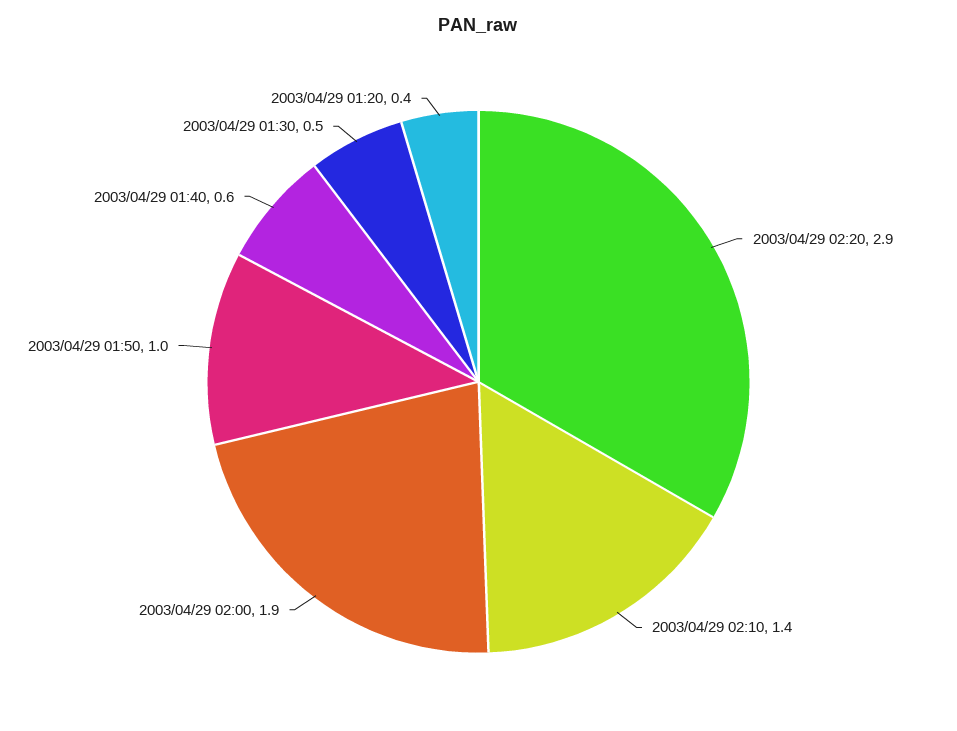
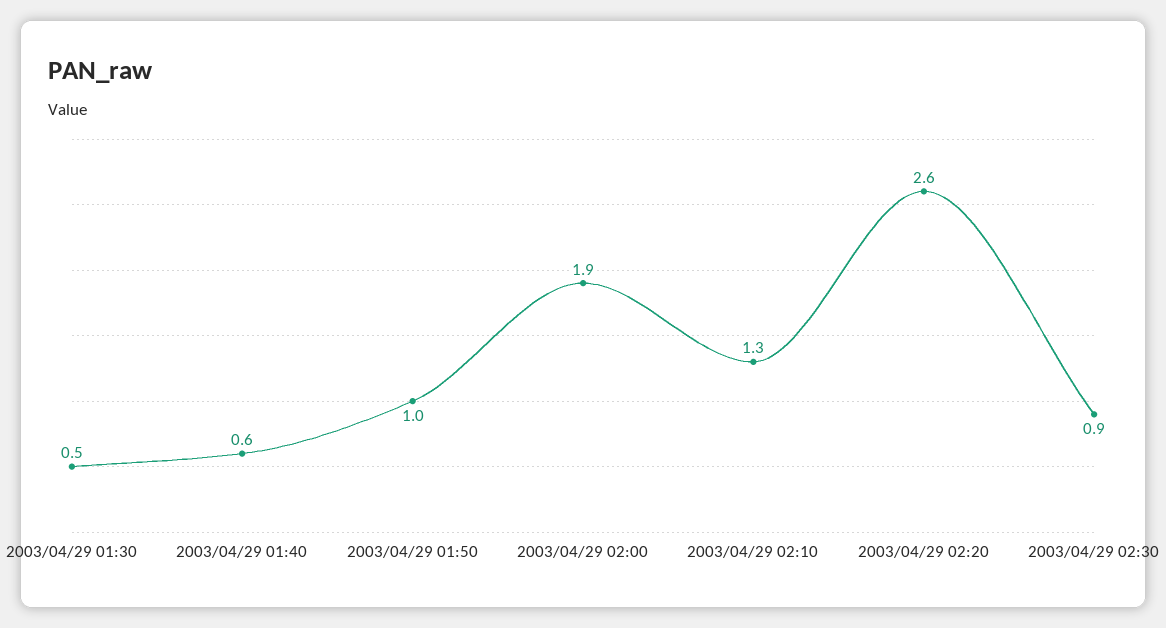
2003/04/29 02:20: 2.9 -> 2.6
2003/04/29 02:10: 1.4 -> 1.3
2003/04/29 01:20: 0.4 -> none
2003/04/29 02:30: none -> 0.9

